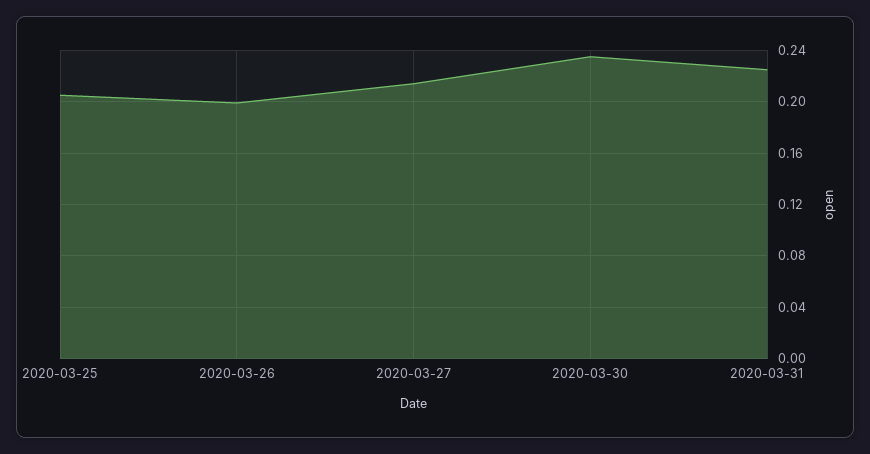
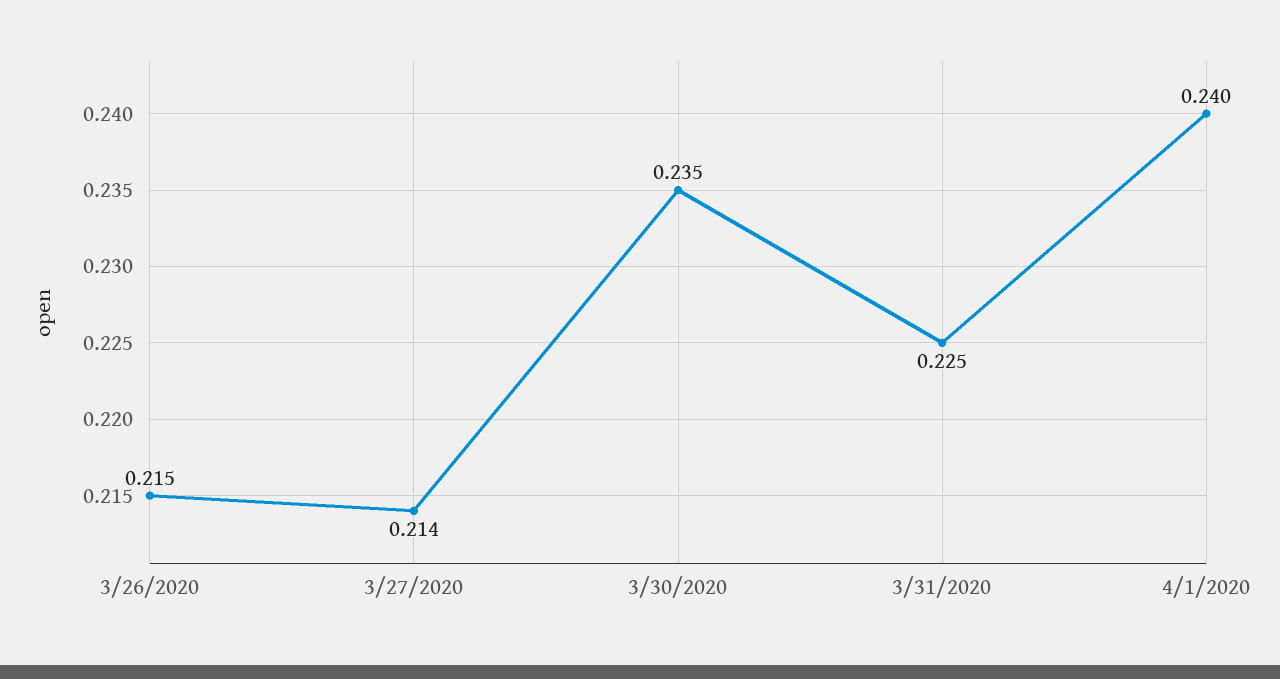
2020-03-25: 0.205 -> none
2020-03-26: 0.2 -> 0.215
4/1/2020: none -> 0.24

